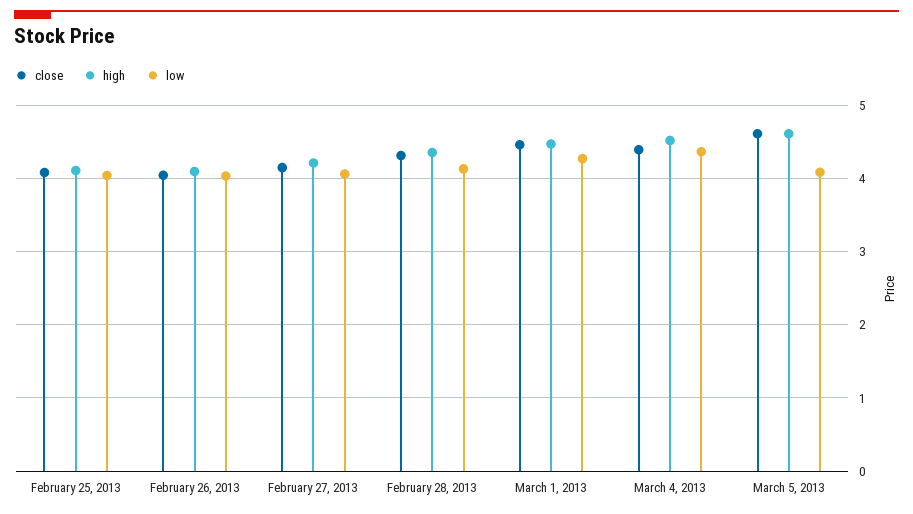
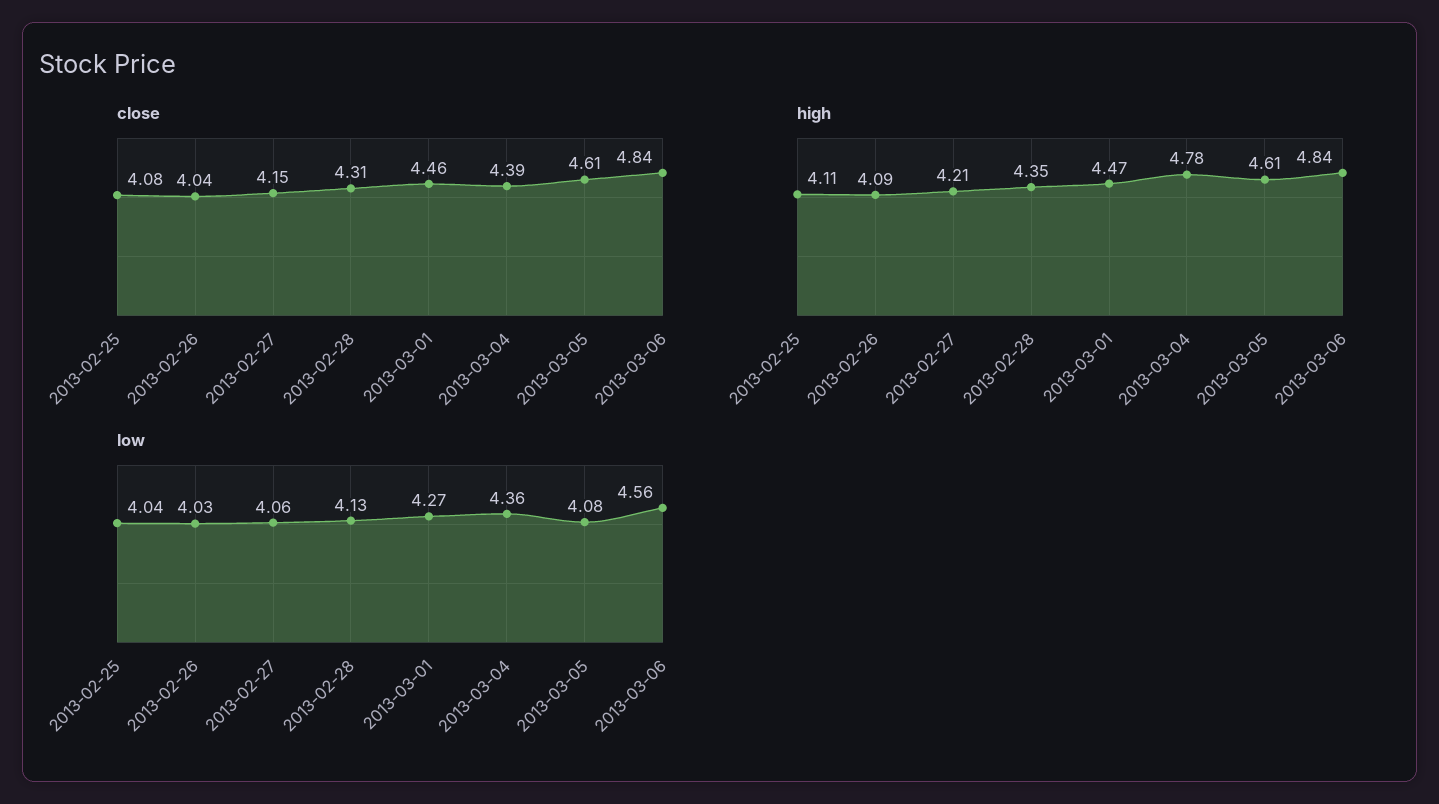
high, March 4, 2013: 4.5 -> 4.78
close, 2013-03-06: none -> 4.84
high, 2013-03-06: none -> 4.84
low, 2013-03-06: none -> 4.56

